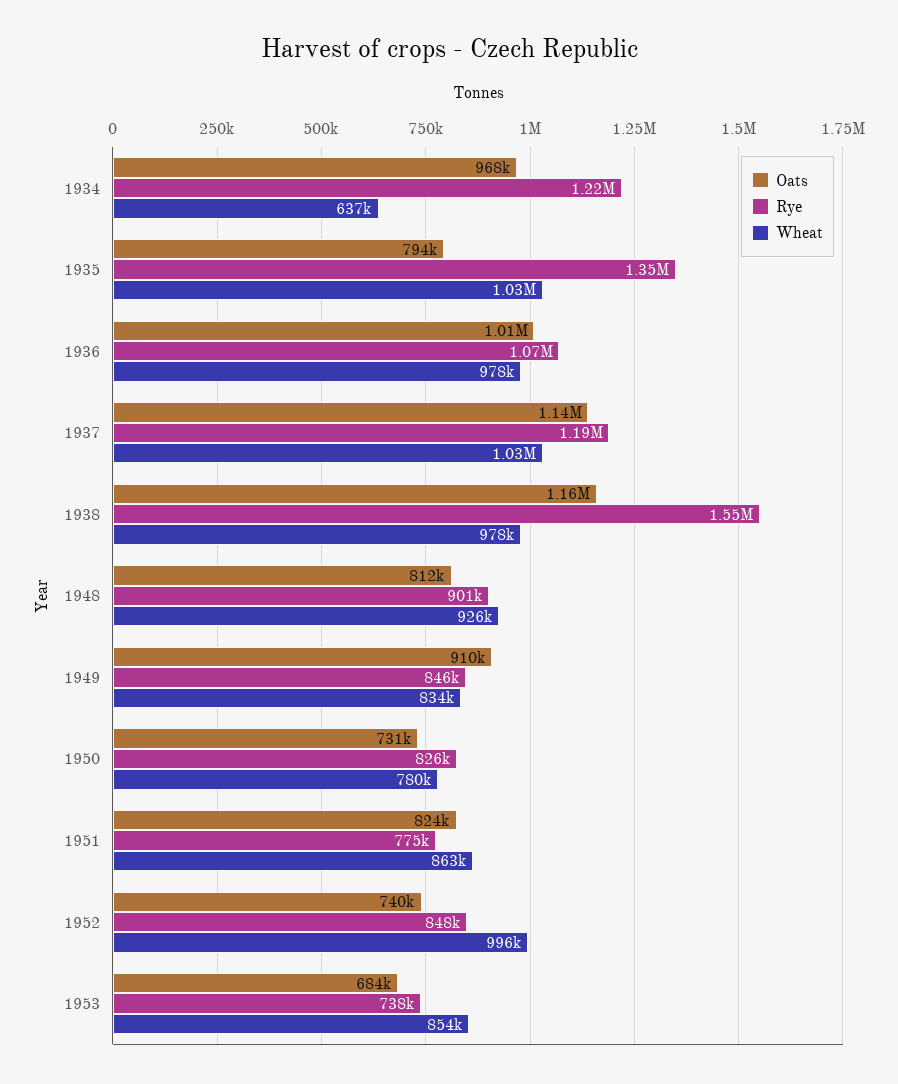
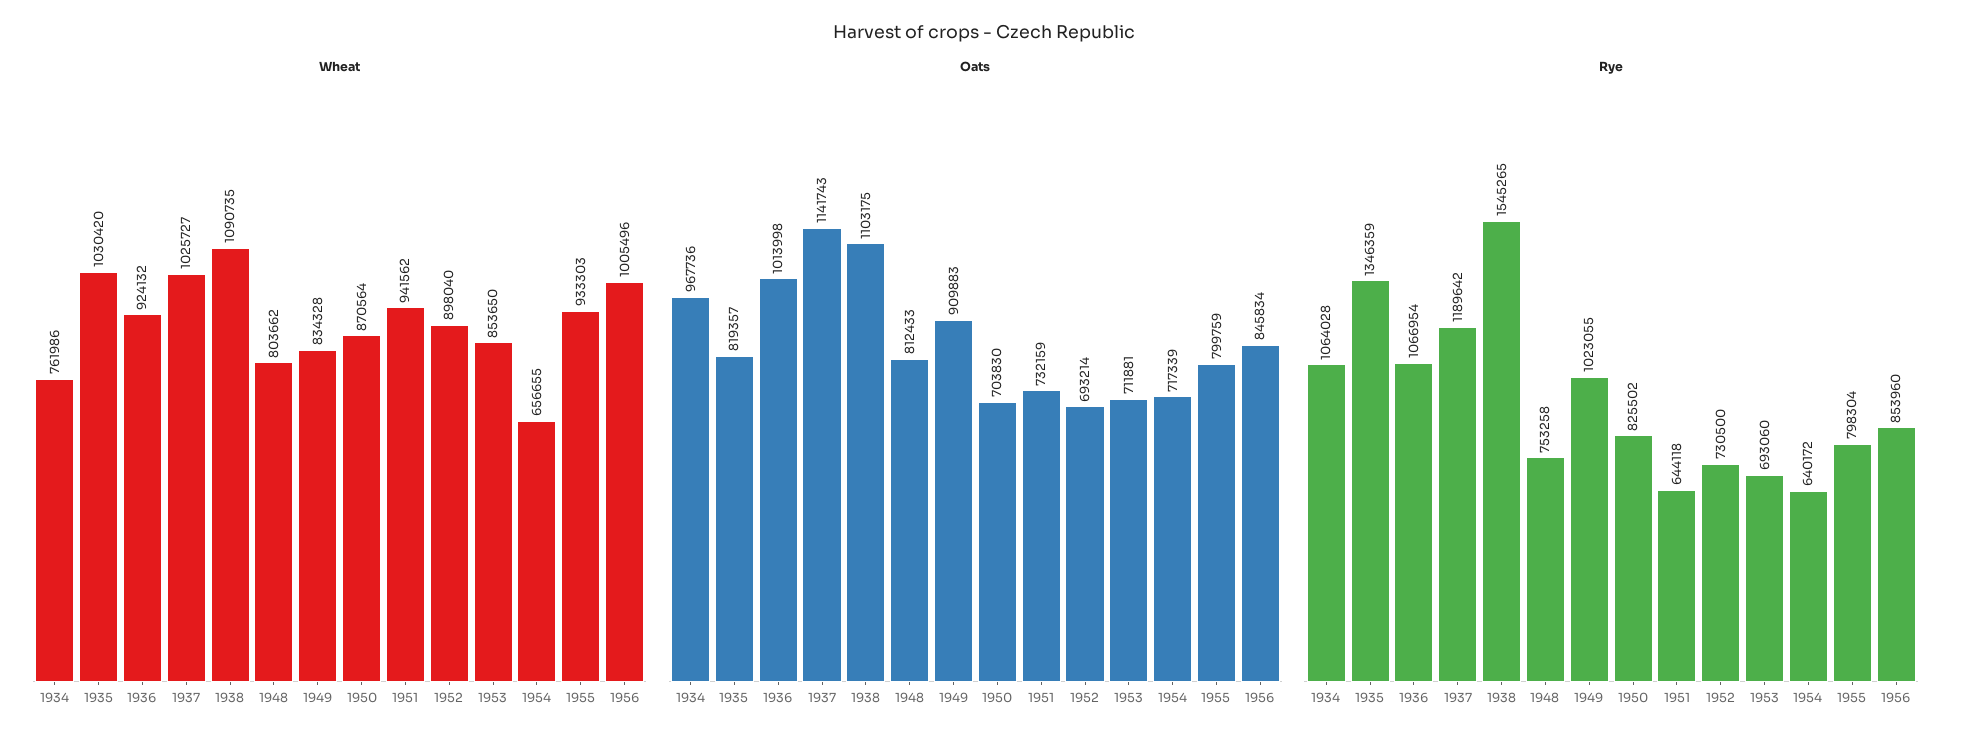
Rye, 1934: 1220000 -> 1064028
Wheat, 1934: 637000 -> 761986
Oats, 1935: 794000 -> 819357
Wheat, 1936: 978000 -> 924132
Oats, 1938: 1160000 -> 1103175
Wheat, 1938: 978000 -> 1090735
Rye, 1948: 901000 -> 753258
Wheat, 1948: 926000 -> 803662
Rye, 1949: 846000 -> 1023055
Oats, 1950: 731000 -> 703830
Wheat, 1950: 780000 -> 870564
Oats, 1951: 824000 -> 732159
Rye, 1951: 775000 -> 644118
Wheat, 1951: 863000 -> 941562
Oats, 1952: 740000 -> 693214
Rye, 1952: 848000 -> 730500
Wheat, 1952: 996000 -> 898040
Oats, 1953: 684000 -> 711881
Rye, 1953: 738000 -> 693060
Wheat, 1954: none -> 656655
Wheat, 1955: none -> 933303
Wheat, 1956: none -> 1005496
Oats, 1954: none -> 717339
Oats, 1955: none -> 799759
Oats, 1956: none -> 845834
Rye, 1954: none -> 640172
Rye, 1955: none -> 798304
Rye, 1956: none -> 853960

